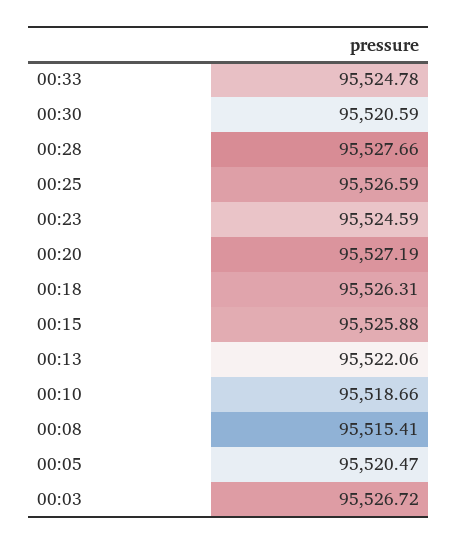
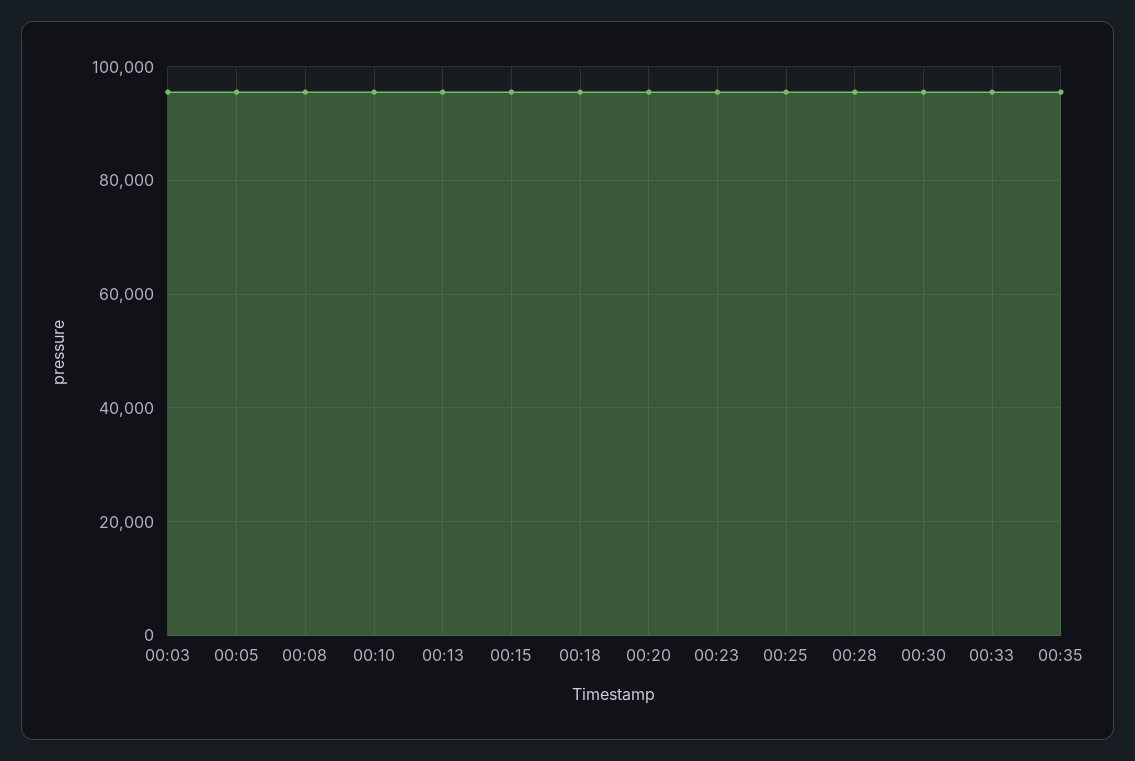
00:35: none -> 96000

